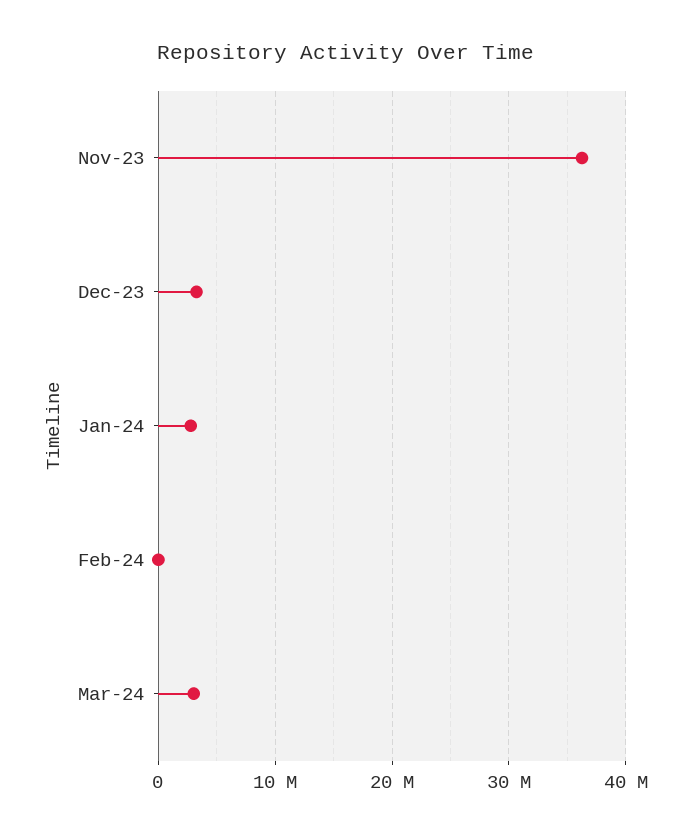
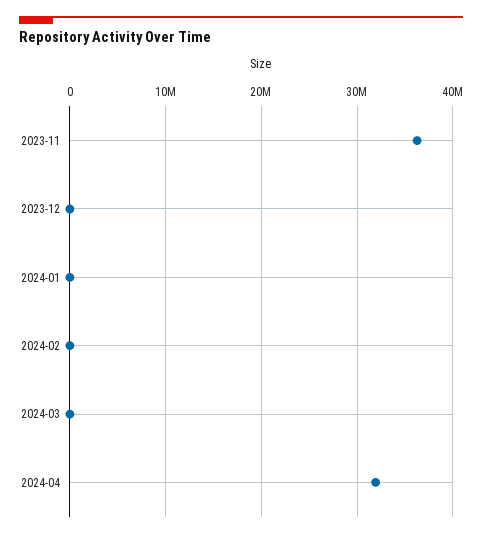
Dec-23: 3000000 -> 0
Jan-24: 3000000 -> 0
Mar-24: 3000000 -> 0
2024-04: none -> 32000000

